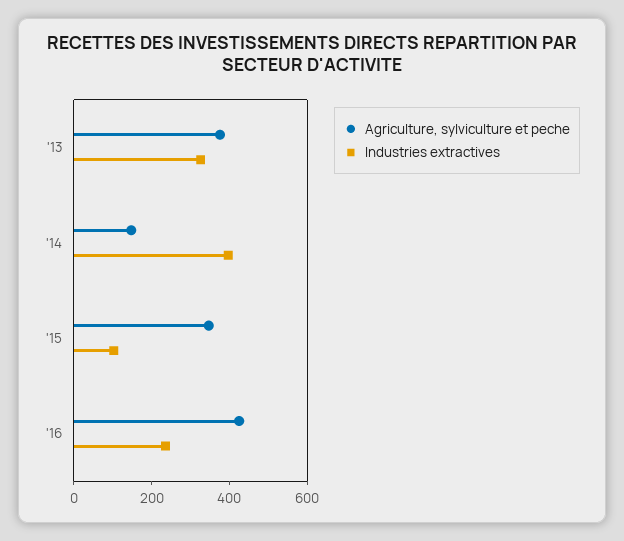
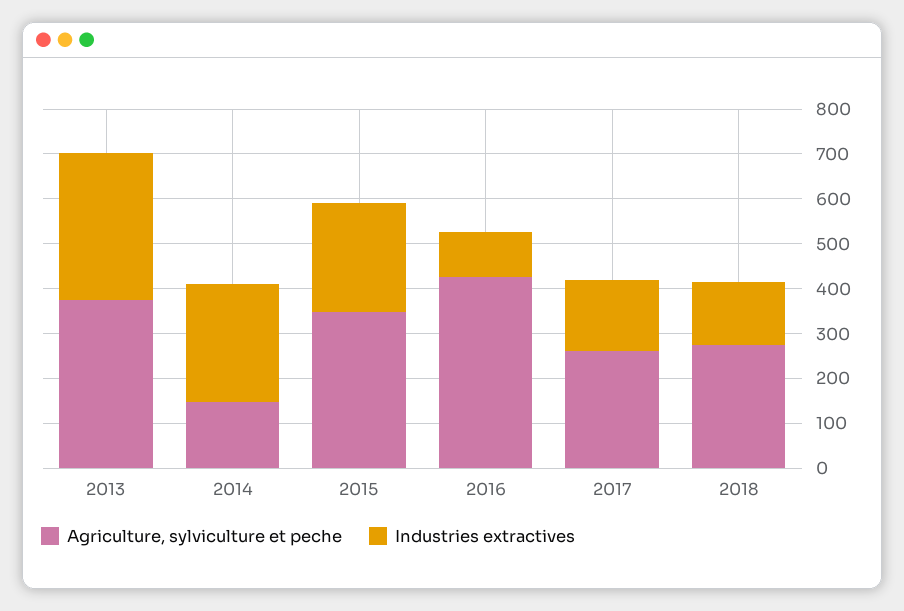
Industries extractives, '14: 400 -> 260
Industries extractives, '15: 100 -> 240
Industries extractives, '16: 250 -> 100
Agriculture, sylviculture et peche, 2017: none -> 260
Industries extractives, 2017: none -> 160
Agriculture, sylviculture et peche, 2018: none -> 280
Industries extractives, 2018: none -> 140

